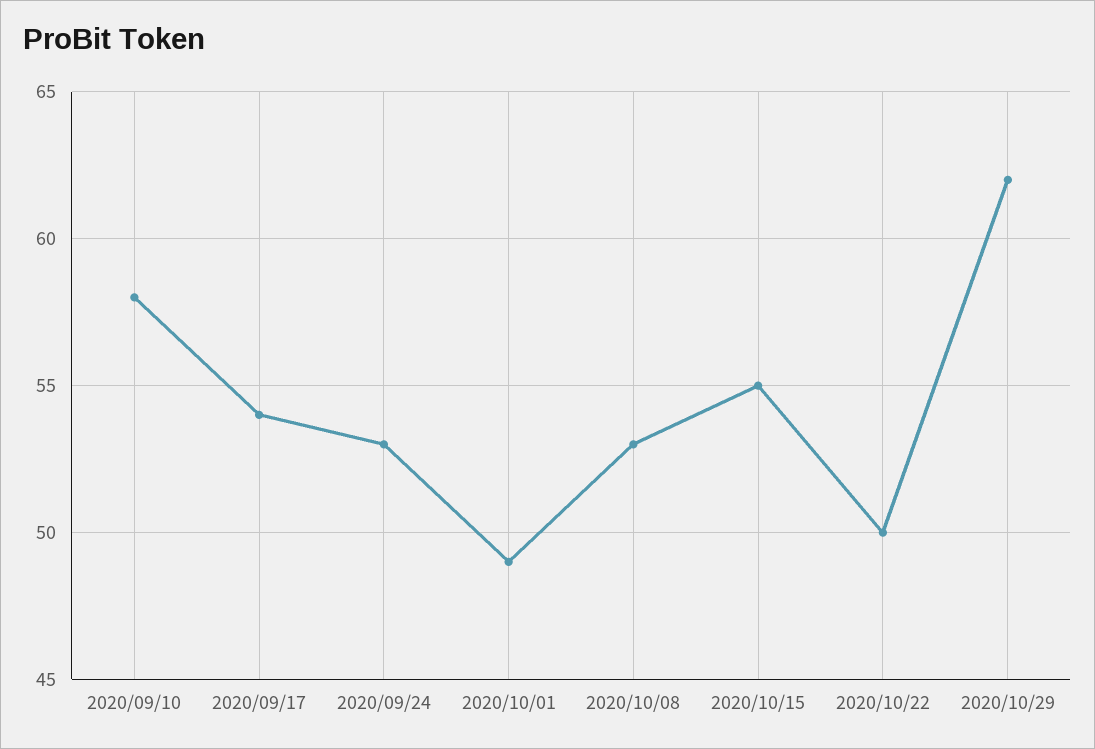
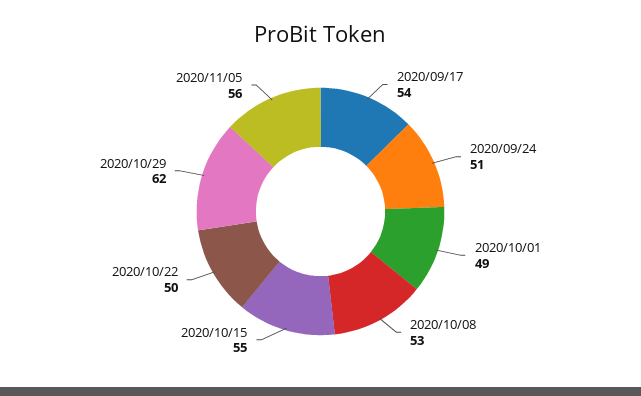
2020/09/10: 58 -> none
2020/09/24: 53 -> 51
2020/11/05: none -> 56

